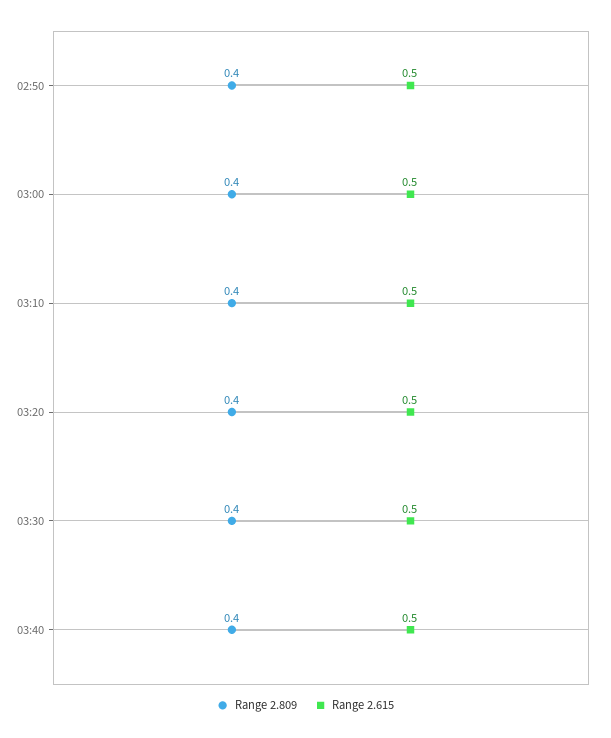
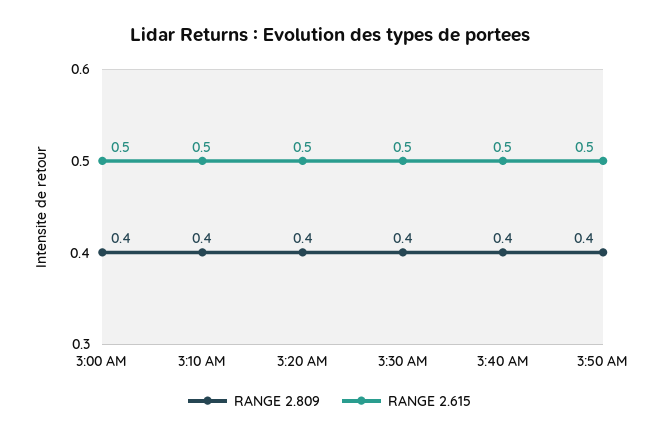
Range 2.809, 02:50: 0.4 -> none
Range 2.615, 02:50: 0.5 -> none
Range 2.809, 3:50 AM: none -> 0.4
Range 2.615, 3:50 AM: none -> 0.5

